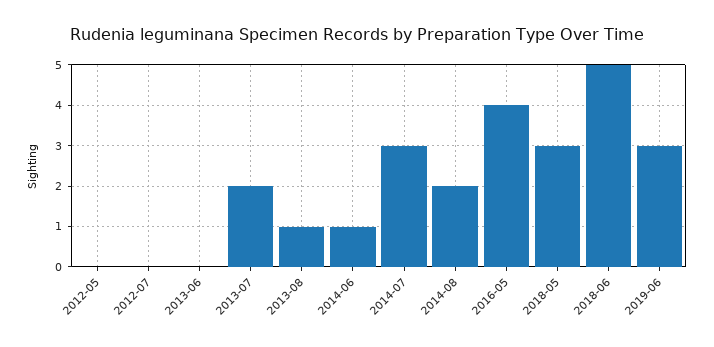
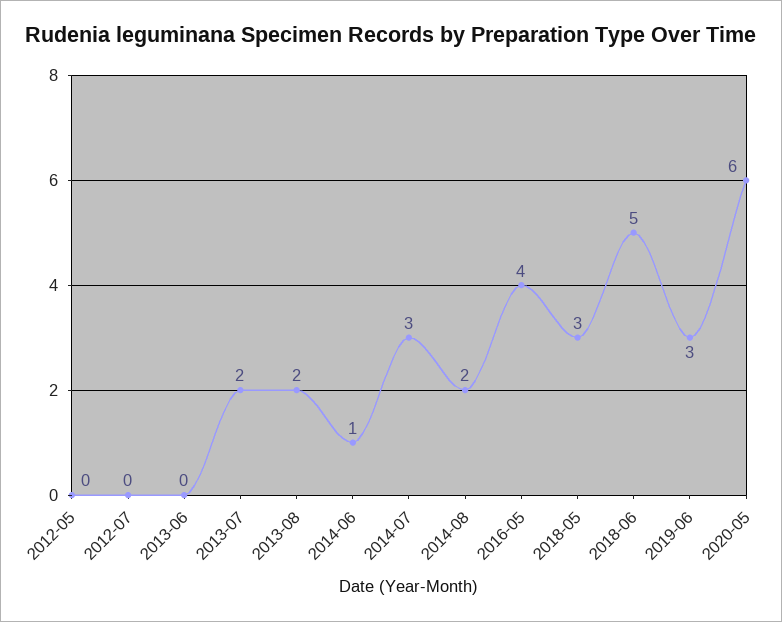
2013-08: 1 -> 2
2020-05: none -> 6

